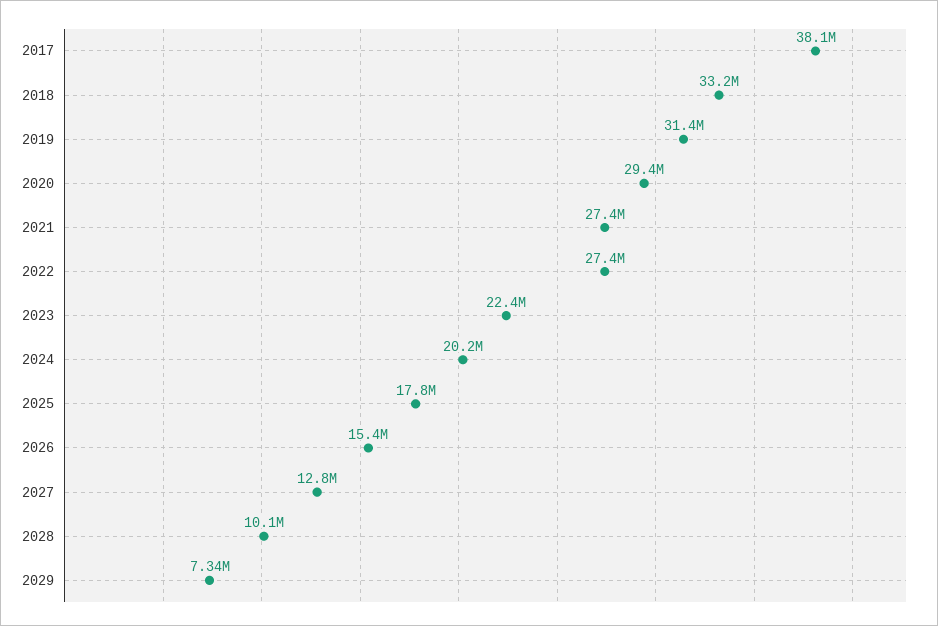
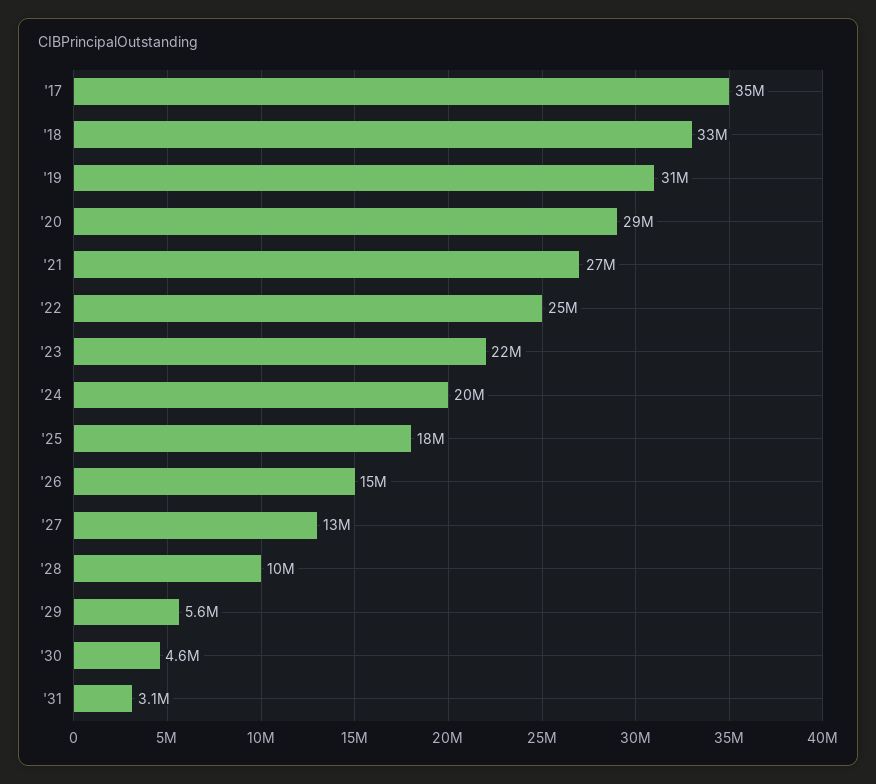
2017: 38100000 -> 35000000
2022: 27400000 -> 25000000
2029: 7340000 -> 5600000
'30: none -> 4600000
'31: none -> 3100000

